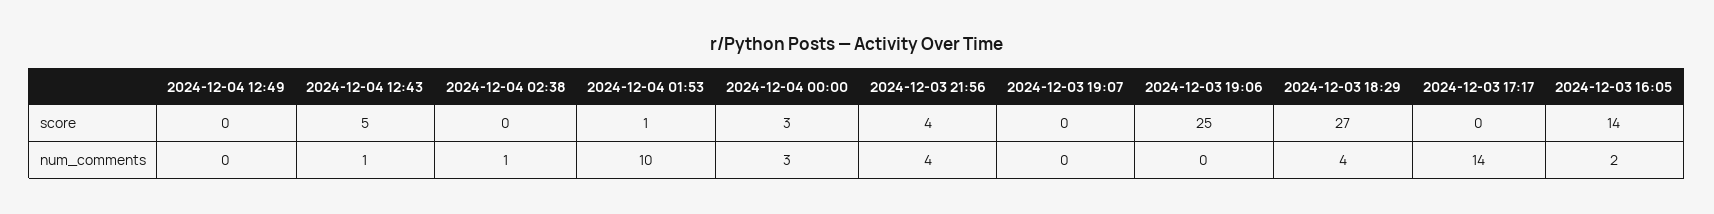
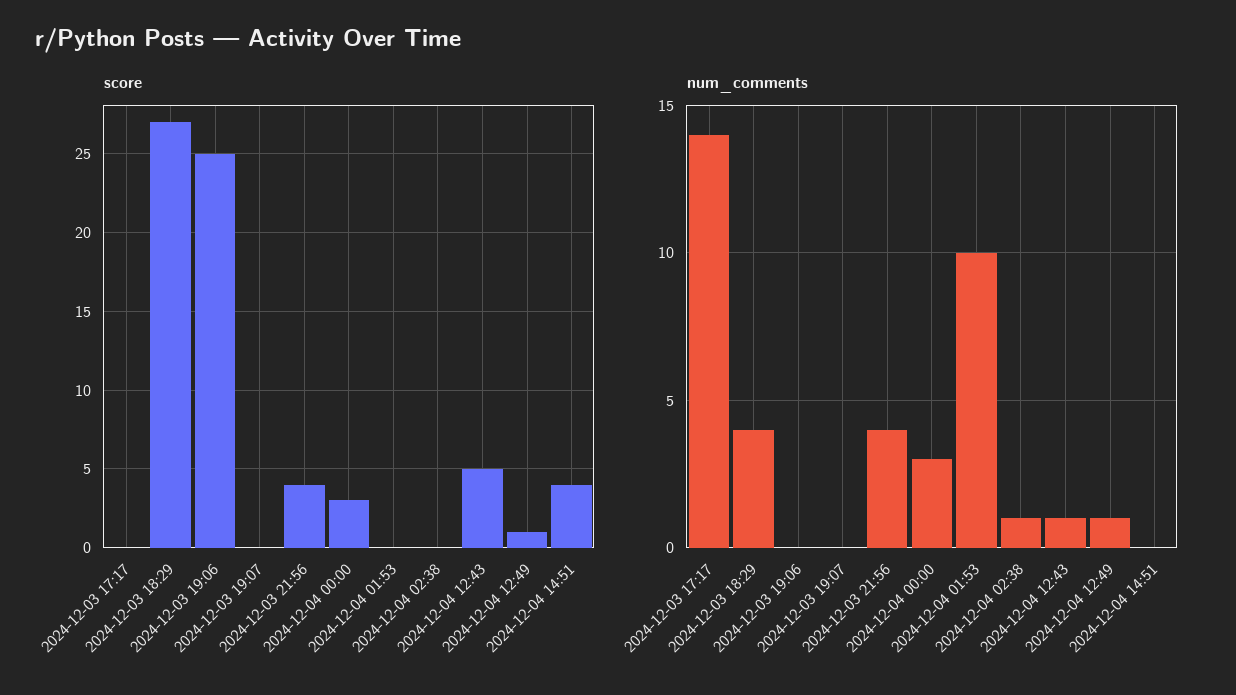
score, 2024-12-04 12:49: 0 -> 1
score, 2024-12-04 01:53: 1 -> 0
score, 2024-12-03 16:05: 14 -> none
num_comments, 2024-12-04 12:49: 0 -> 1
num_comments, 2024-12-03 16:05: 2 -> none
score, 2024-12-04 14:51: none -> 4
num_comments, 2024-12-04 14:51: none -> 0

